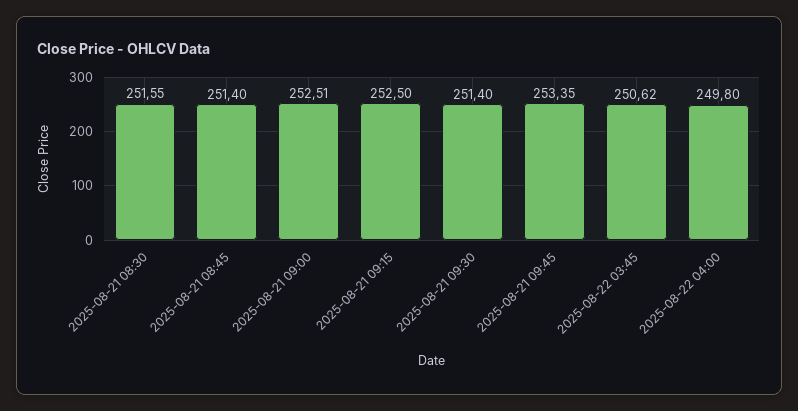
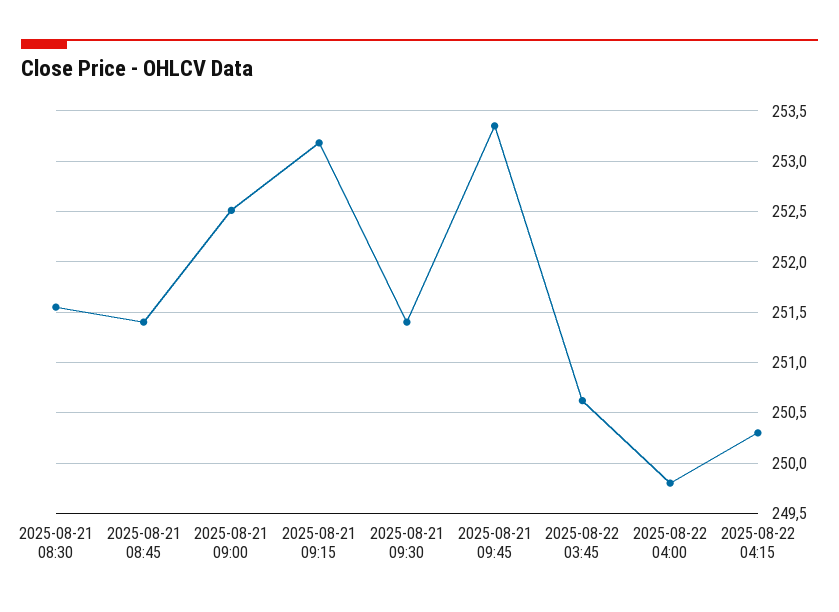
2025-08-21 09:15: 252.5 -> 253.2
2025-08-22 04:15: none -> 250.3

